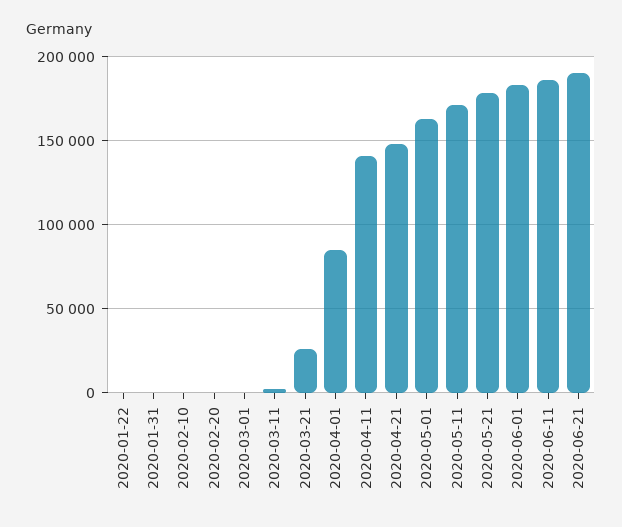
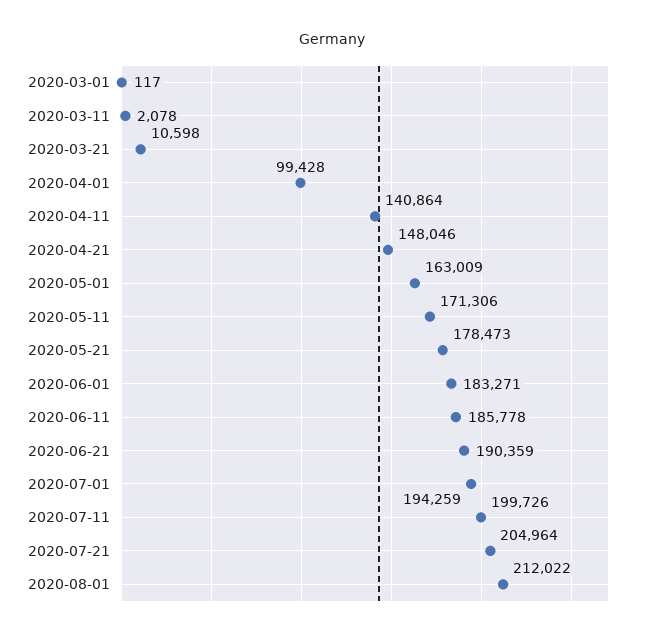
2020-01-22: 0 -> none
2020-01-31: 0 -> none
2020-02-10: 0 -> none
2020-02-20: 0 -> none
2020-03-21: 25000 -> 10598
2020-04-01: 85000 -> 99428
2020-07-01: none -> 194259
2020-07-11: none -> 199726
2020-07-21: none -> 204964
2020-08-01: none -> 212022

